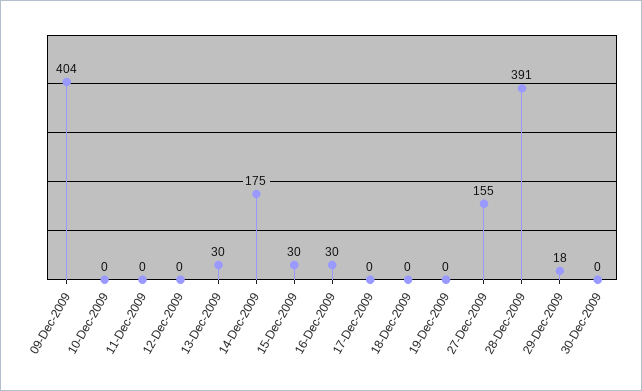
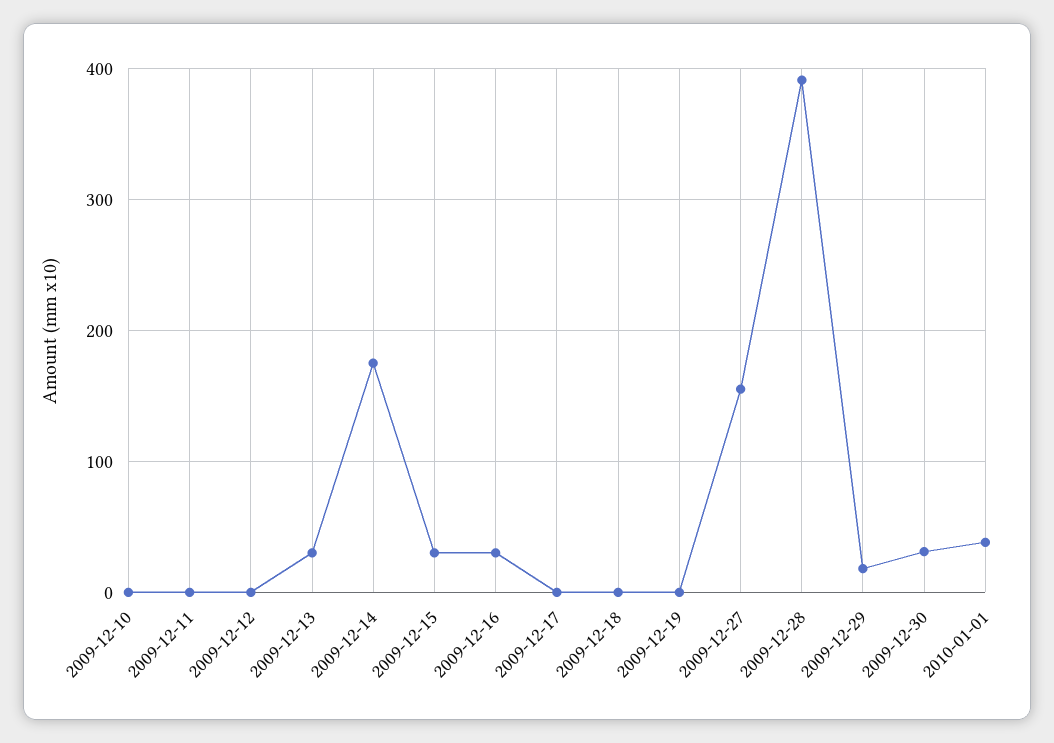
09-Dec-2009: 404 -> none
30-Dec-2009: 0 -> 30
2010-01-01: none -> 40

